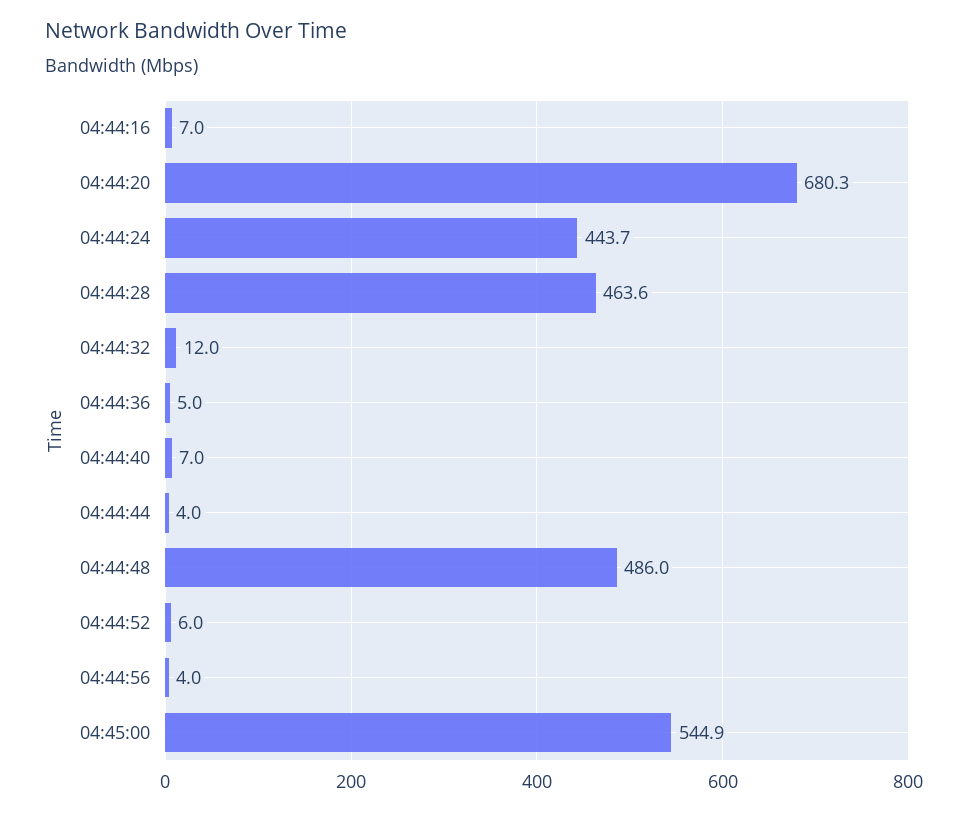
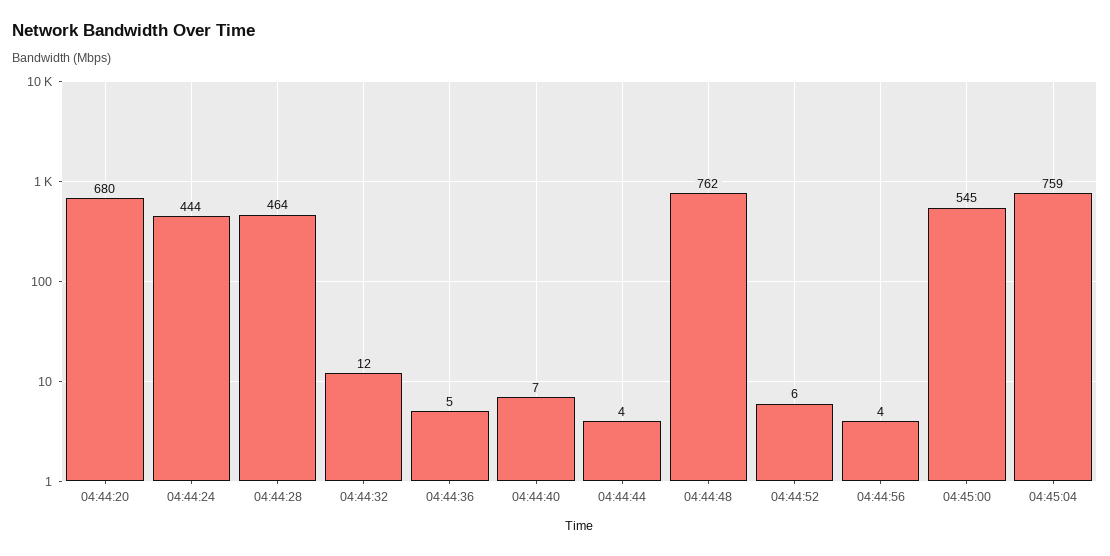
04:44:16: 7 -> none
04:44:48: 486 -> 762
04:45:04: none -> 759

